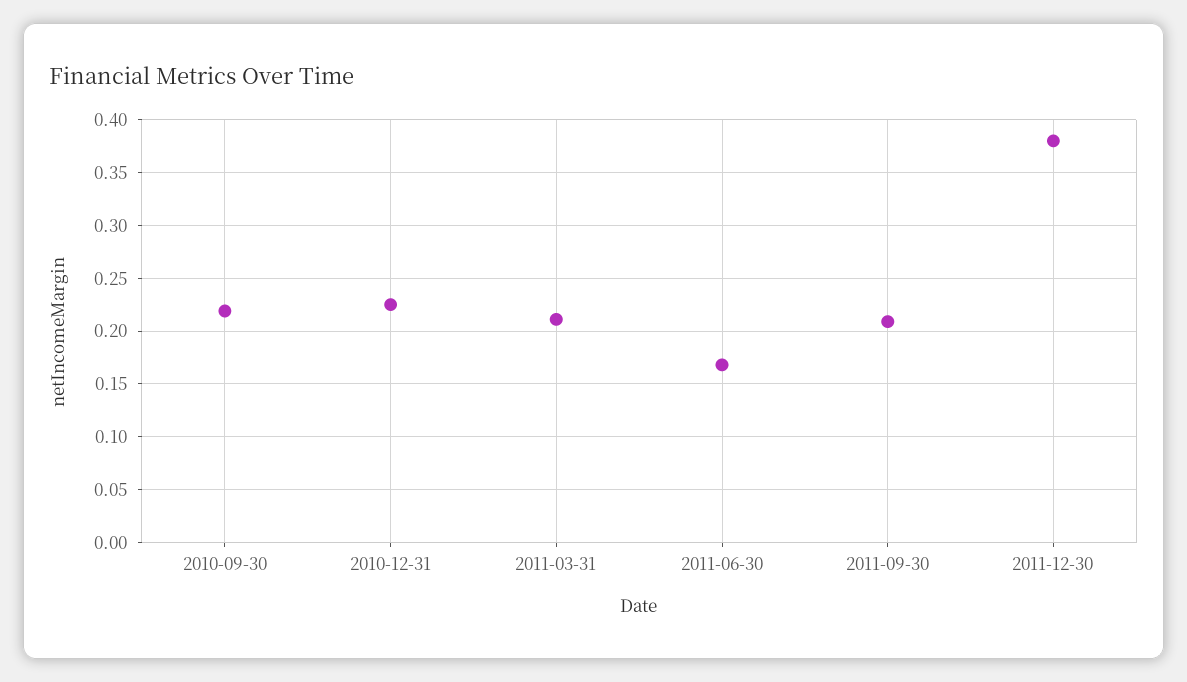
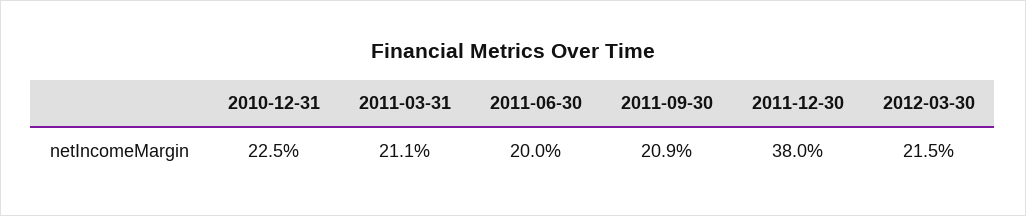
2010-09-30: 0.22 -> none
2011-06-30: 0.17 -> 0.2
2012-03-30: none -> 0.215

